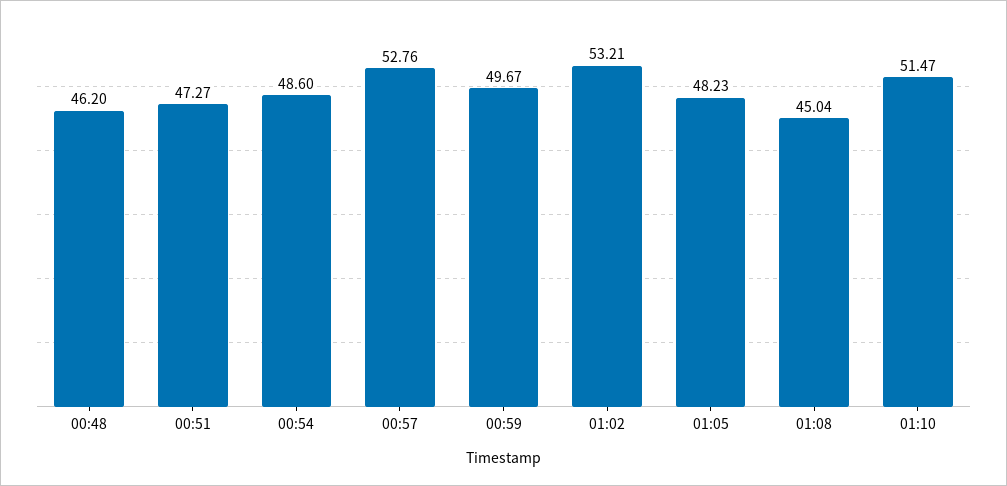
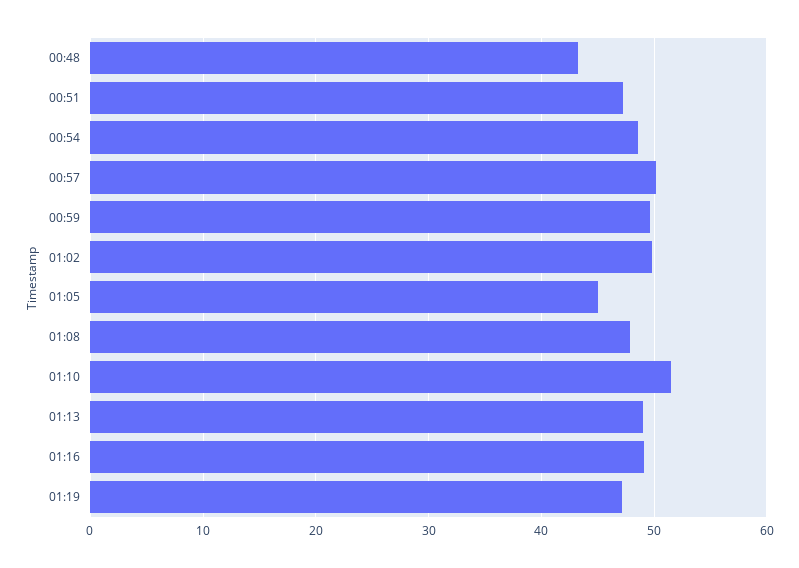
00:48: 46.2 -> 43
00:57: 52.76 -> 50
01:02: 53.21 -> 50
01:05: 48.23 -> 45
01:08: 45.04 -> 48
01:13: none -> 49
01:16: none -> 49
01:19: none -> 47

